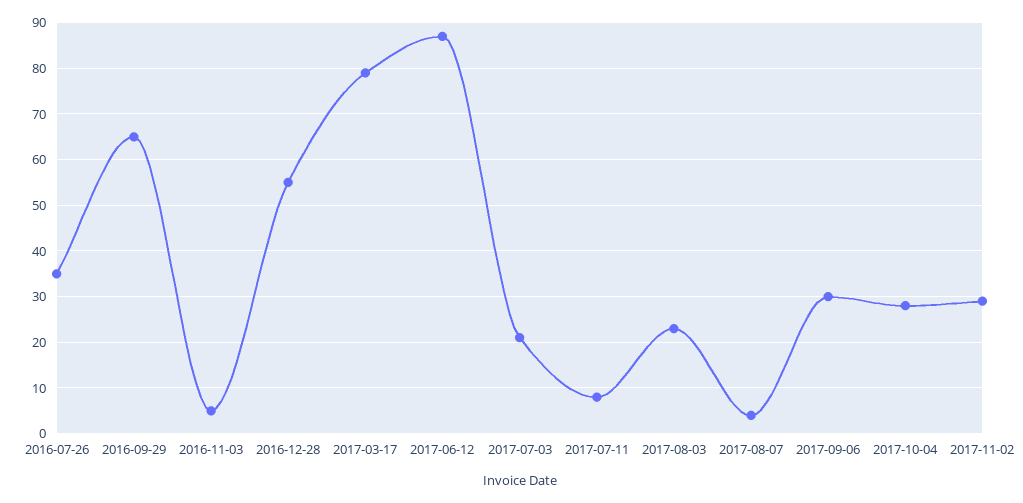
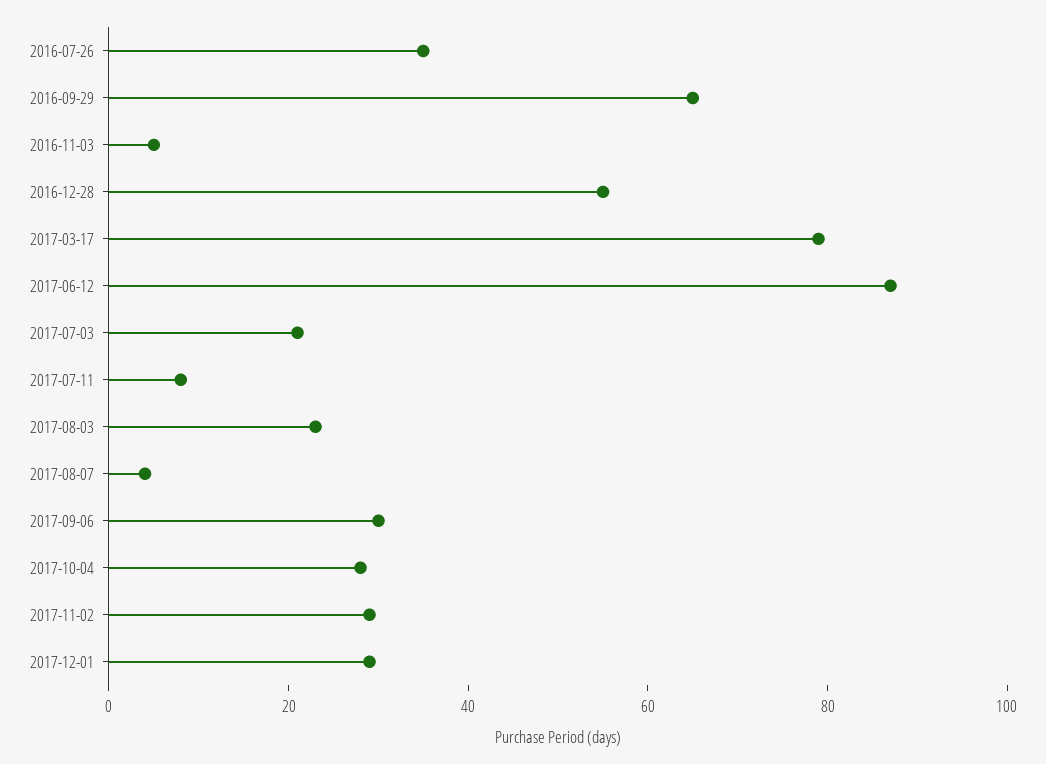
2017-12-01: none -> 30

